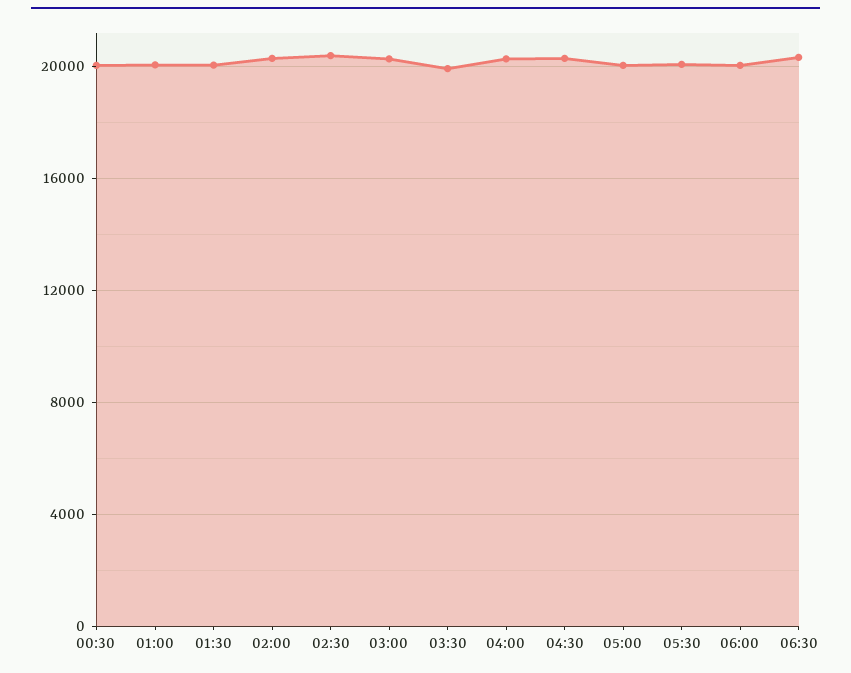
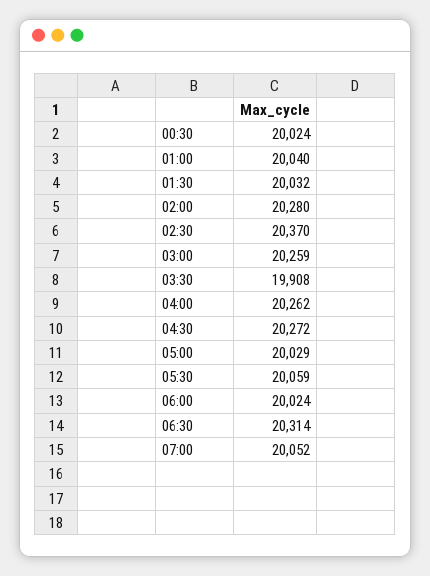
07:00: none -> 20052

